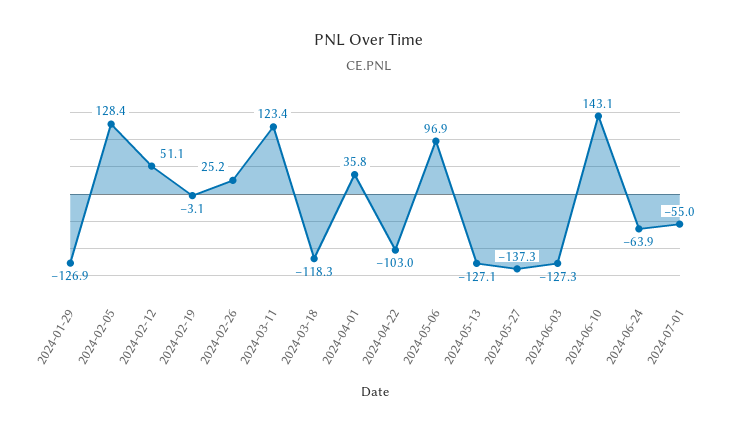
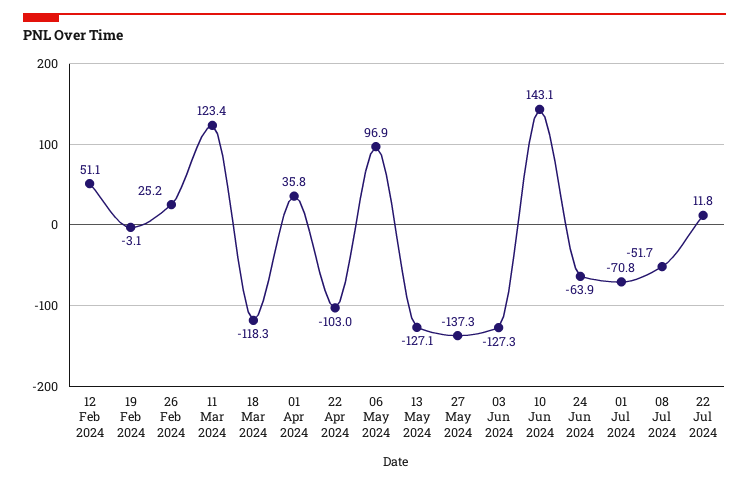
2024-01-29: -126.9 -> none
2024-02-05: 128.4 -> none
2024-07-01: -55 -> -70.8
08 Jul 2024: none -> -51.7
22 Jul 2024: none -> 11.8

